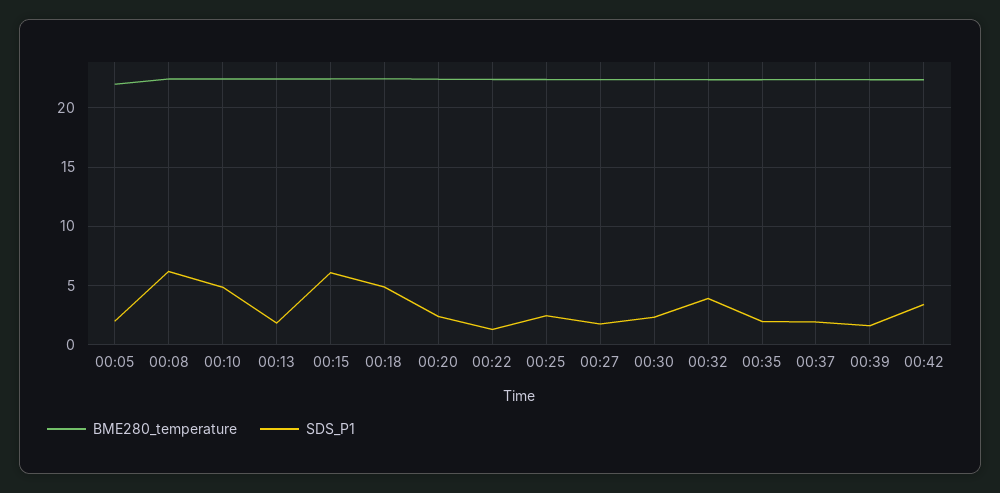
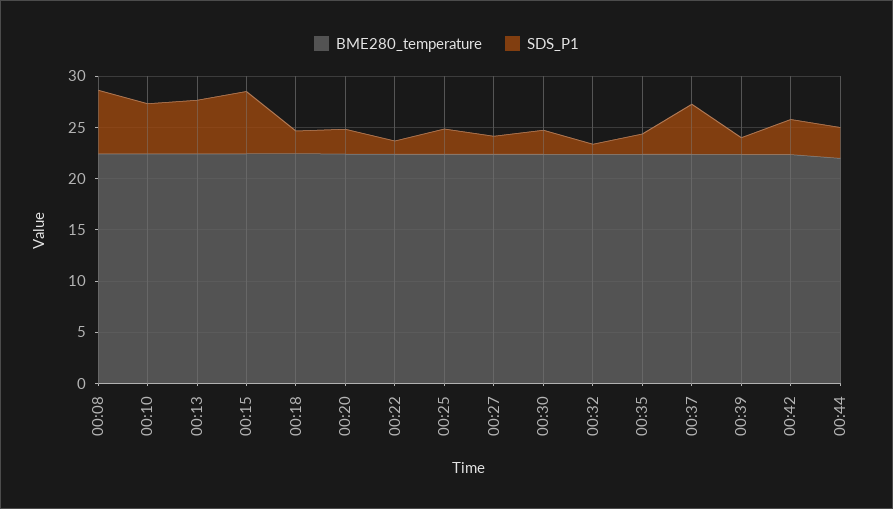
BME280_temperature, 00:05: 22 -> none
SDS_P1, 00:05: 2 -> none
SDS_P1, 00:13: 2 -> 5
SDS_P1, 00:18: 5 -> 2
SDS_P1, 00:32: 4 -> 1
SDS_P1, 00:37: 2 -> 5
BME280_temperature, 00:44: none -> 22
SDS_P1, 00:44: none -> 3

